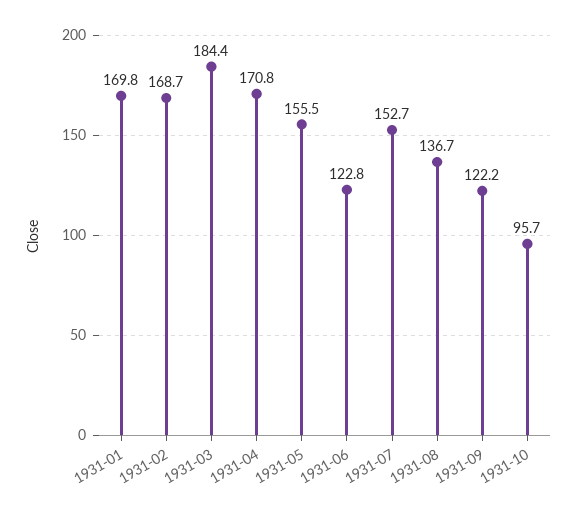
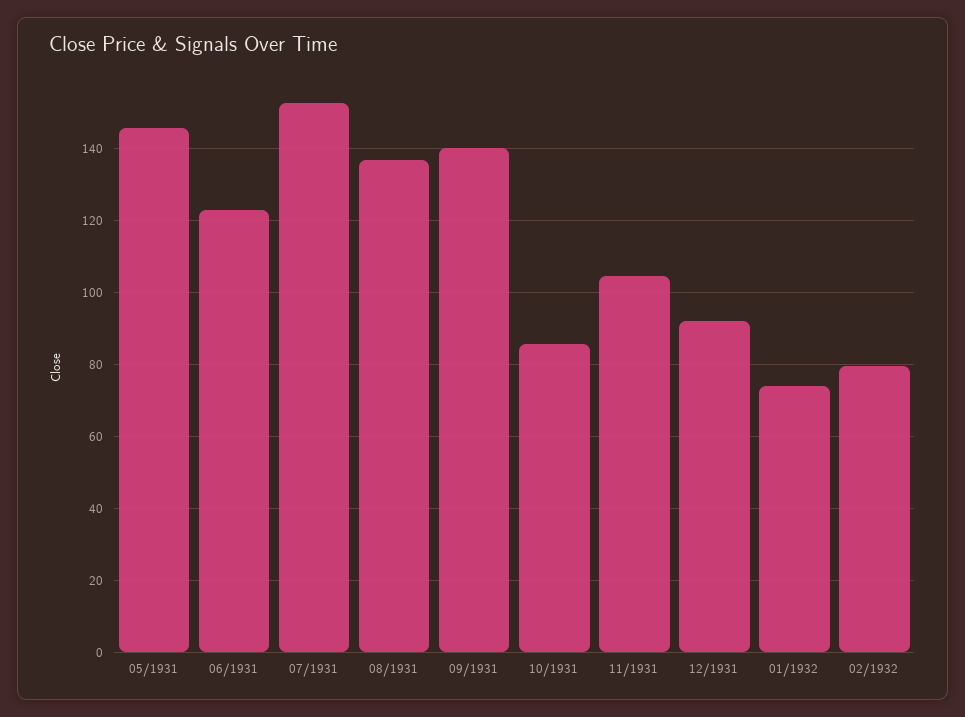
1931-01: 169.8 -> none
1931-02: 168.7 -> none
1931-03: 184.4 -> none
1931-04: 170.8 -> none
1931-05: 155.5 -> 146
1931-09: 122.2 -> 140
1931-10: 95.7 -> 86
11/1931: none -> 104
12/1931: none -> 92
01/1932: none -> 74
02/1932: none -> 80

